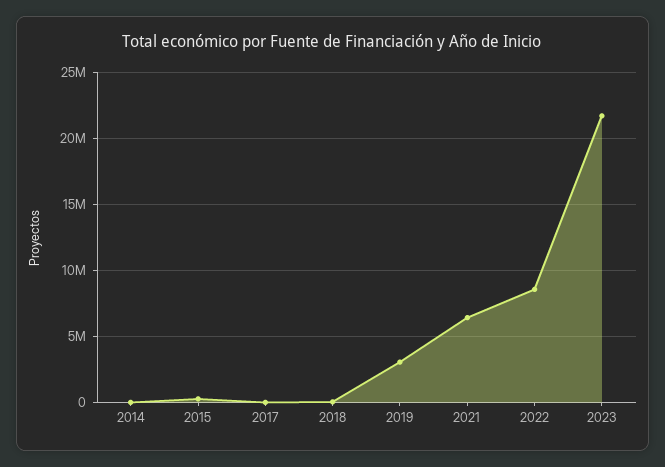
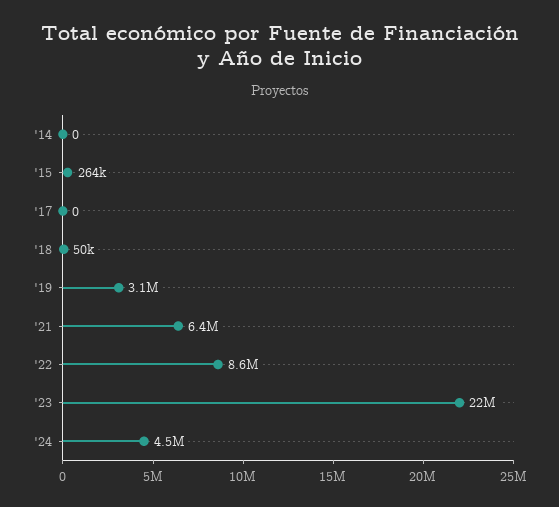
'24: none -> 4500000

